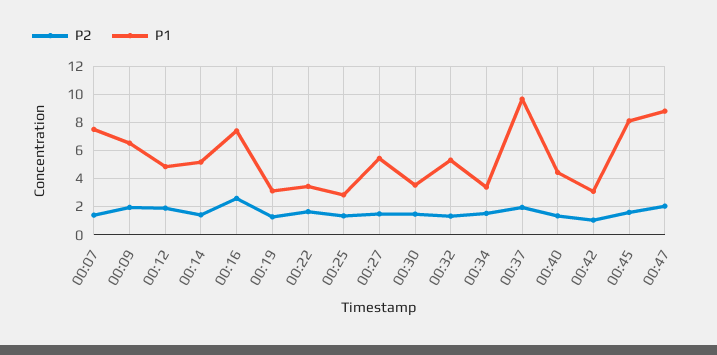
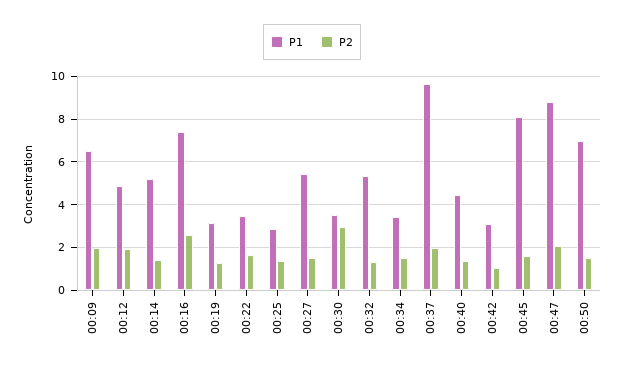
P2, 00:07: 1.5 -> none
P1, 00:07: 7.5 -> none
P2, 00:30: 1.5 -> 3
P1, 00:50: none -> 7
P2, 00:50: none -> 1.5

